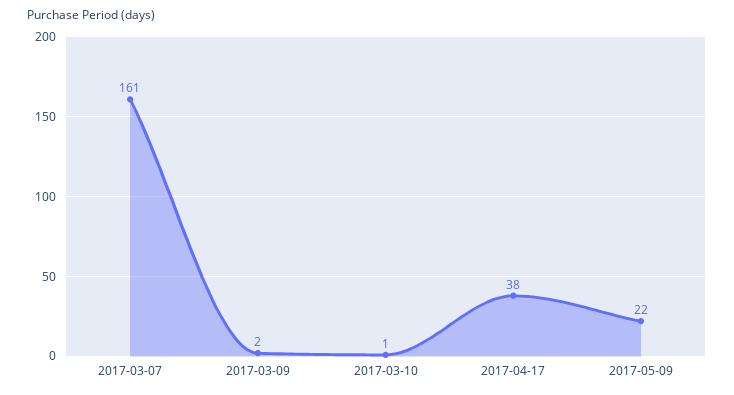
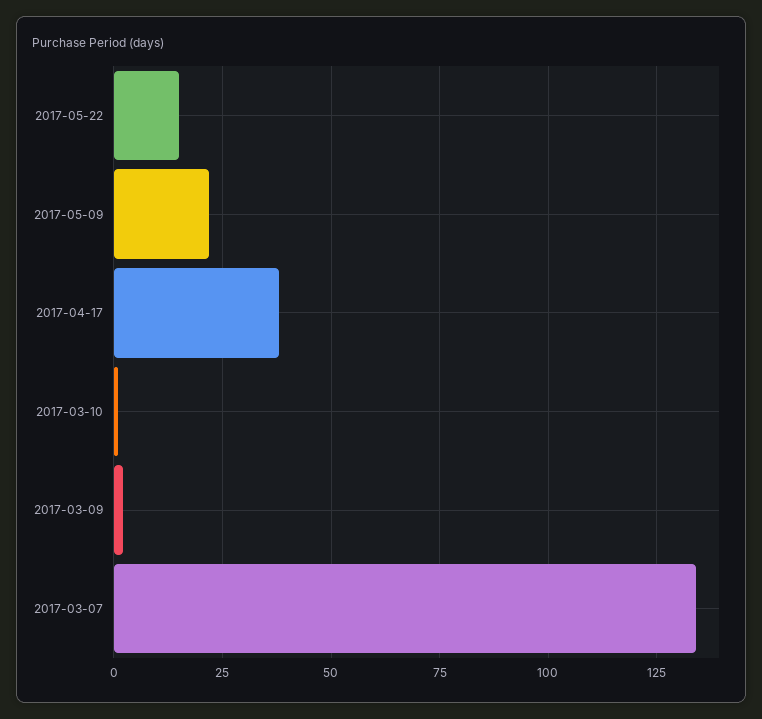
2017-03-07: 161 -> 135
2017-05-22: none -> 15

